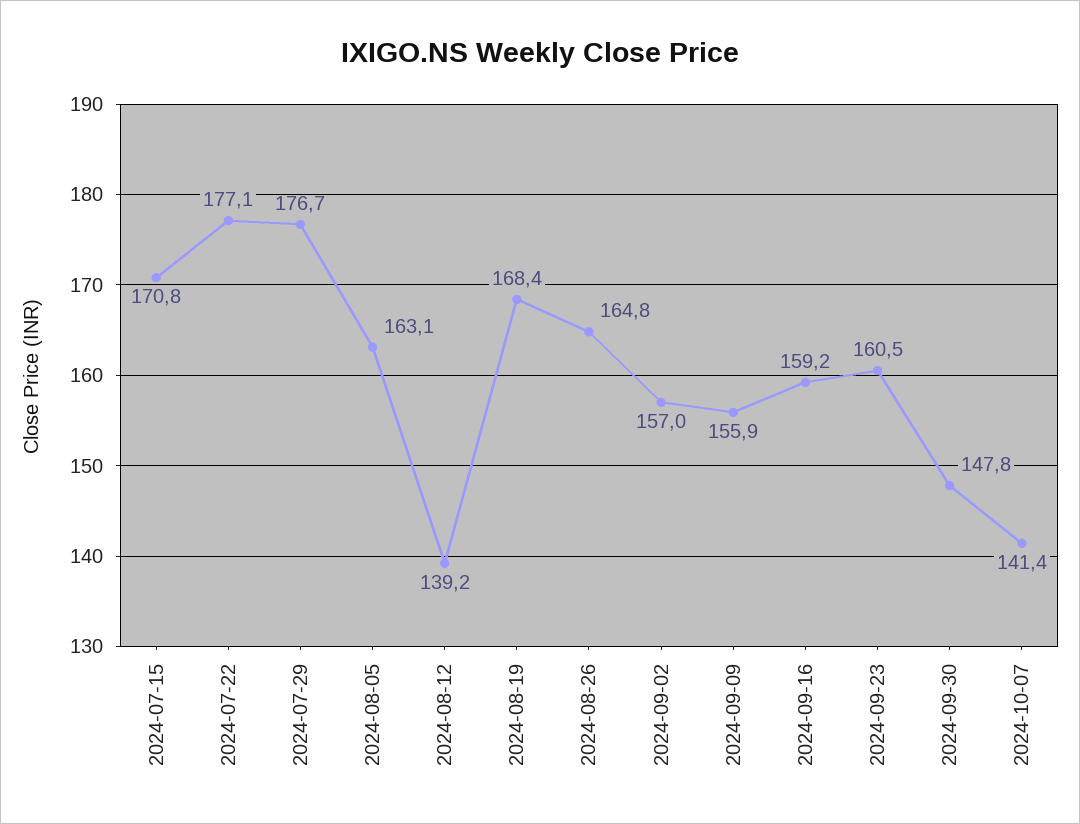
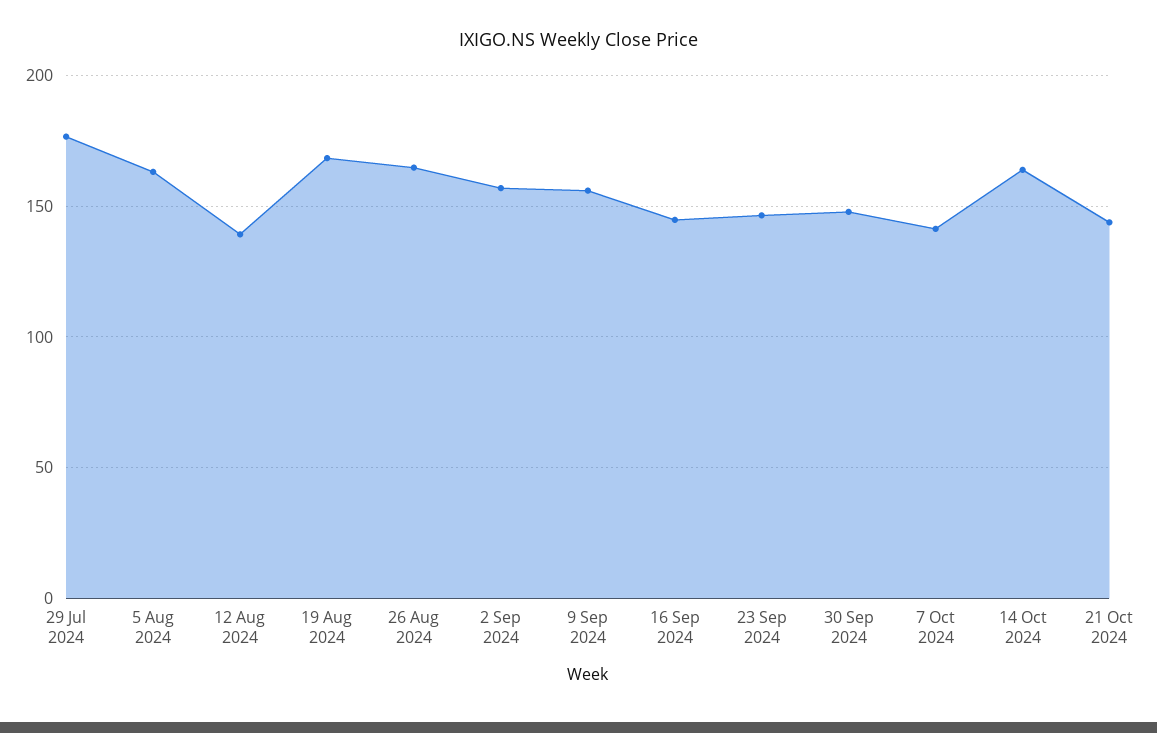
2024-07-15: 170.8 -> none
2024-07-22: 177.1 -> none
2024-09-16: 159.2 -> 145
2024-09-23: 160.5 -> 145
14 Oct 2024: none -> 165
21 Oct 2024: none -> 145

